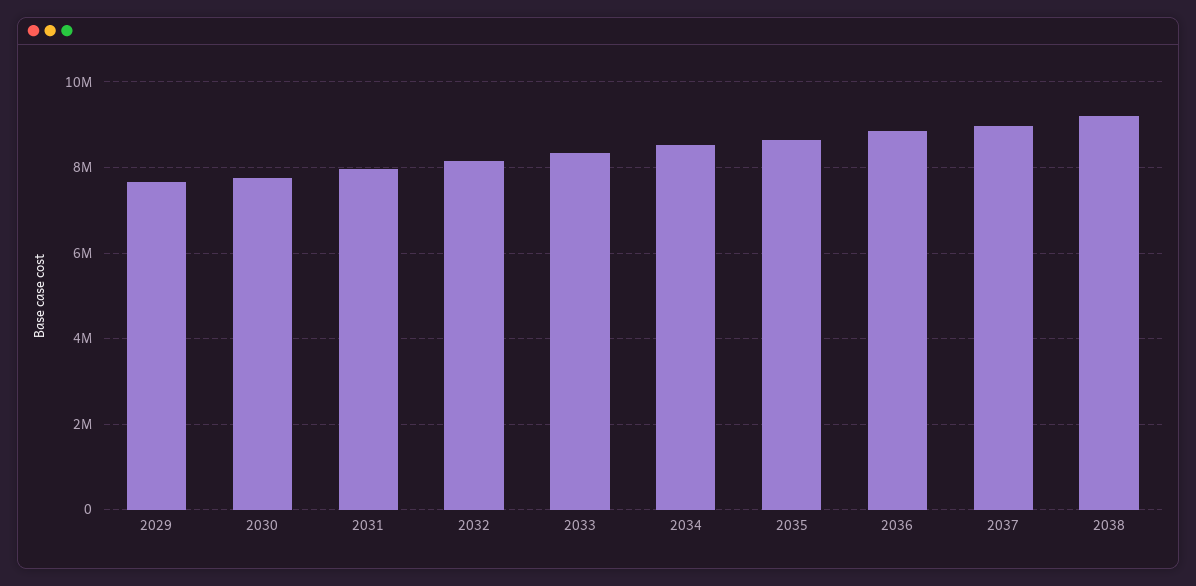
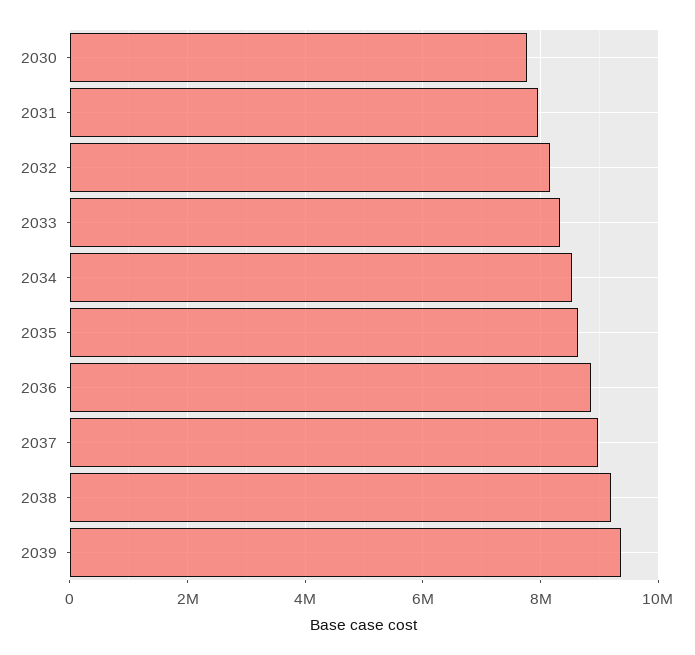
2029: 7600000 -> none
2039: none -> 9400000

